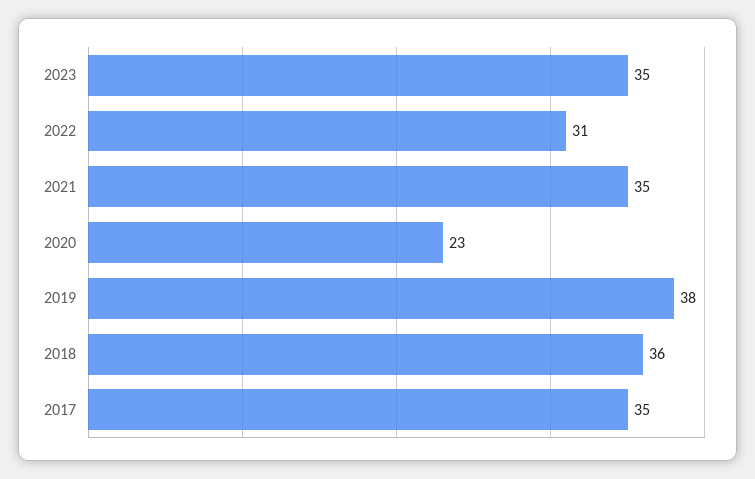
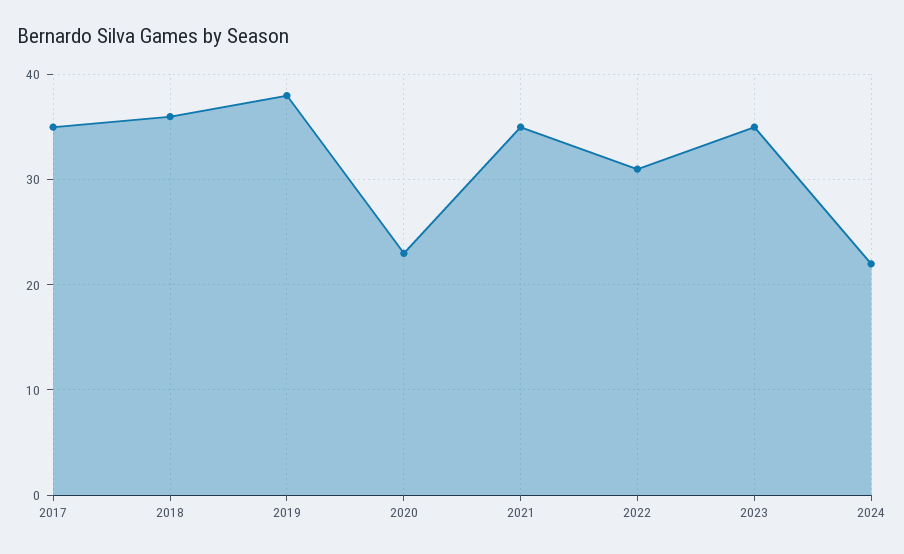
2024: none -> 22

